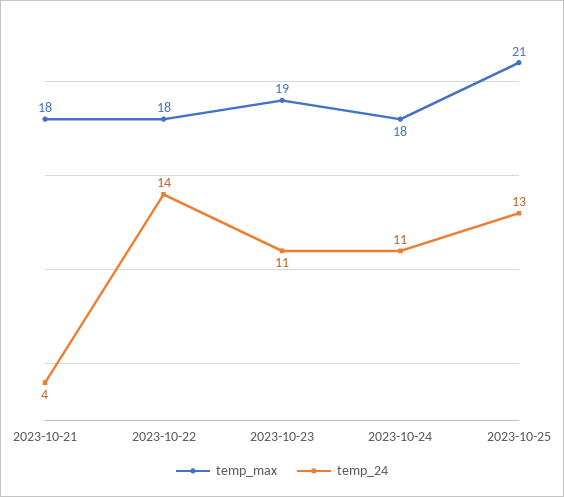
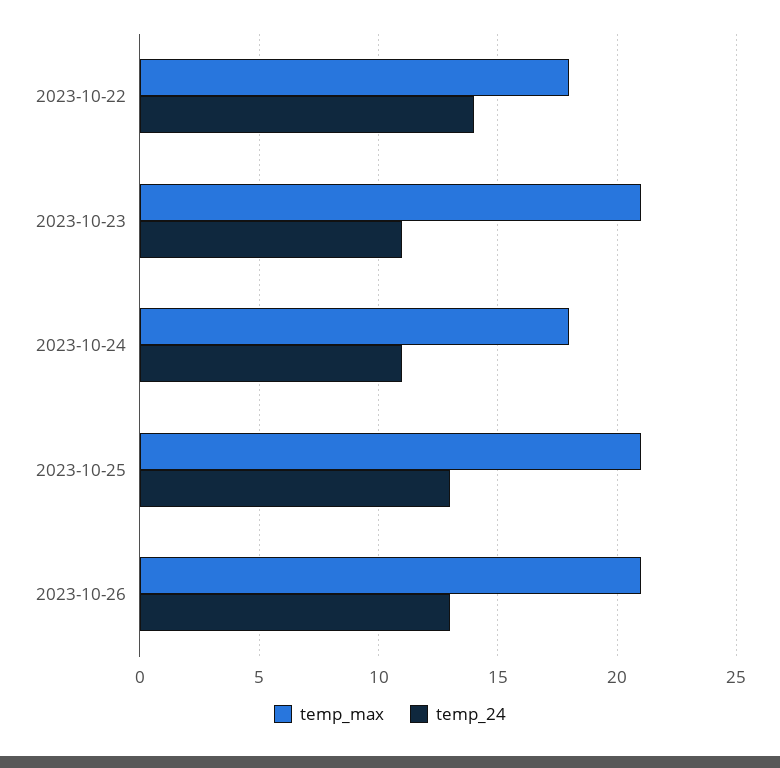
temp_max, 2023-10-21: 18 -> none
temp_24, 2023-10-21: 4 -> none
temp_max, 2023-10-23: 19 -> 21
temp_max, 2023-10-26: none -> 21
temp_24, 2023-10-26: none -> 13

